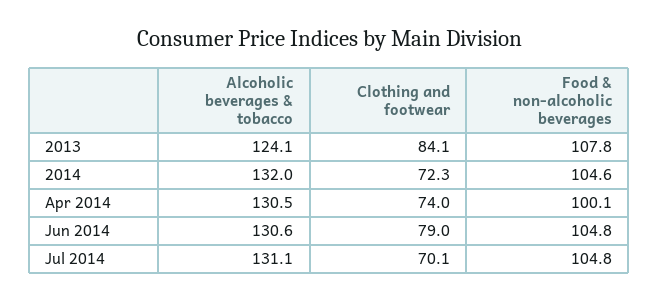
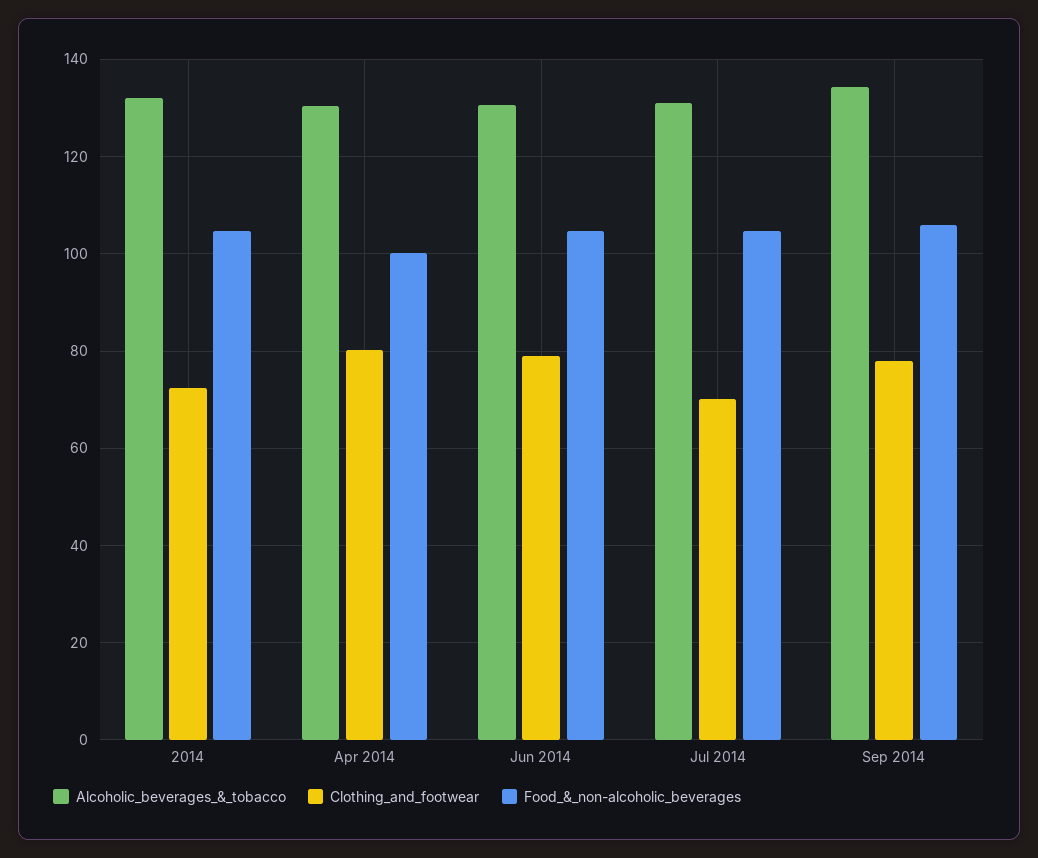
Alcoholic beverages & tobacco, 2013: 124.1 -> none
Clothing and footwear, 2013: 84.1 -> none
Food & non-alcoholic beverages, 2013: 107.8 -> none
Clothing and footwear, Apr 2014: 74 -> 80
Alcoholic beverages & tobacco, Sep 2014: none -> 134
Clothing and footwear, Sep 2014: none -> 78
Food & non-alcoholic beverages, Sep 2014: none -> 106

